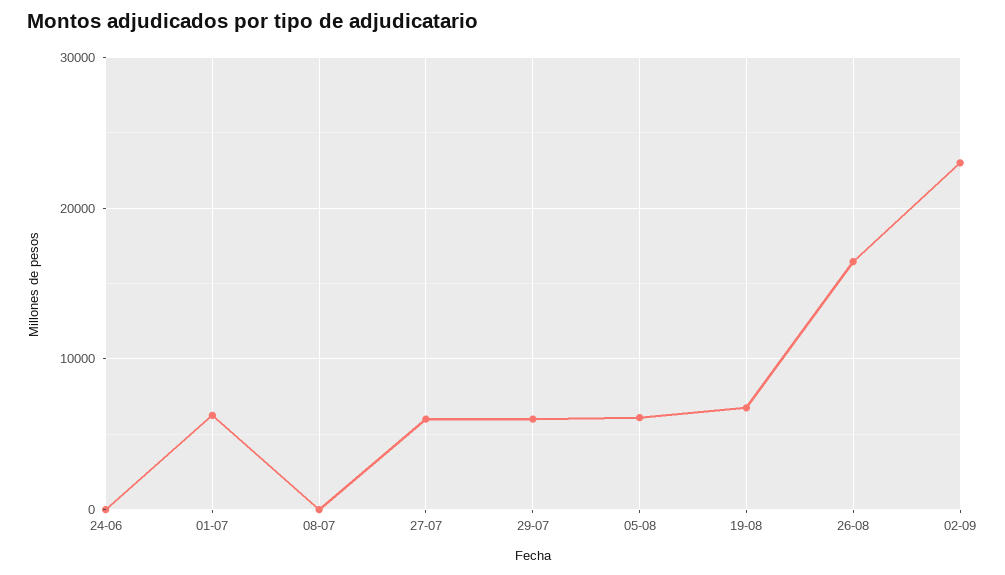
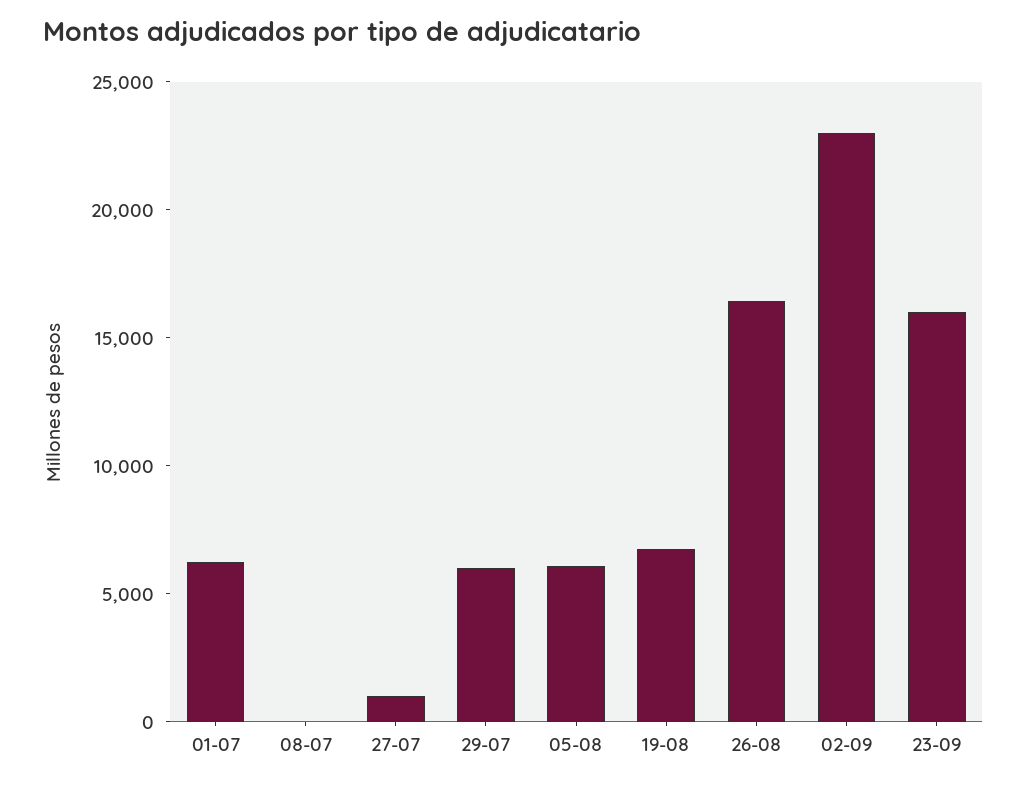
24-06: 0 -> none
27-07: 6000 -> 1000
23-09: none -> 16000

